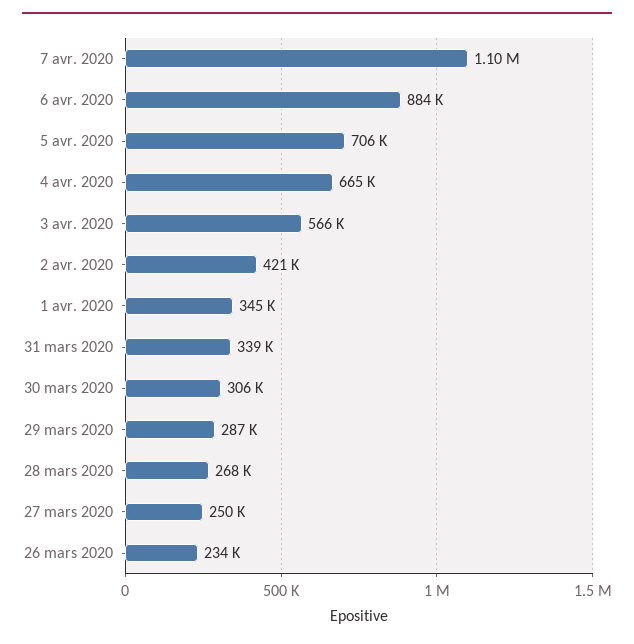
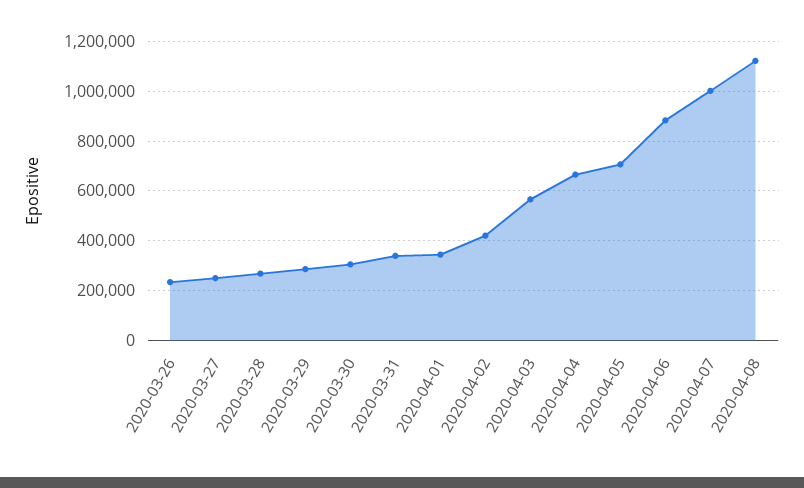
7 avr. 2020: 1100000 -> 1000000
2020-04-08: none -> 1125000

